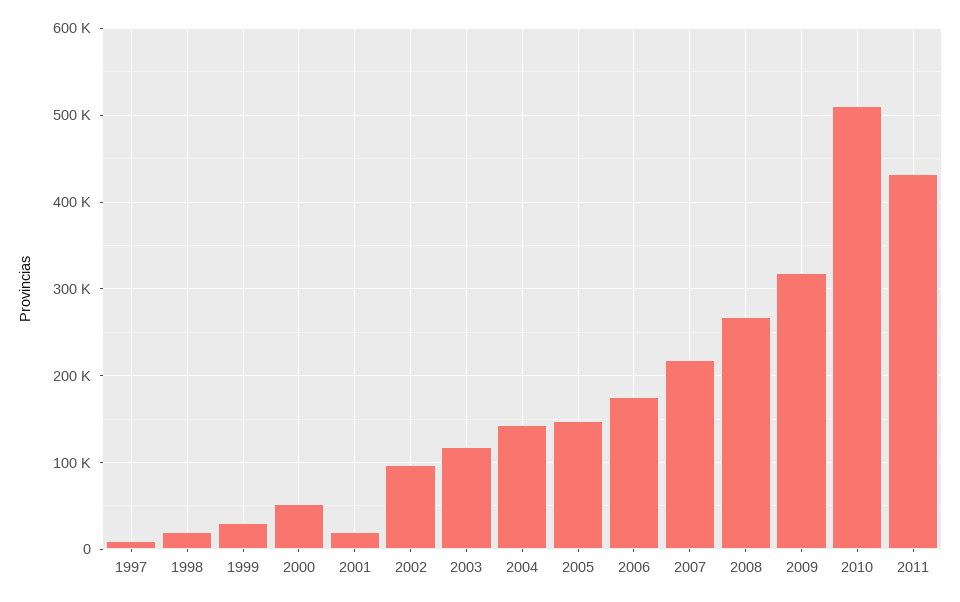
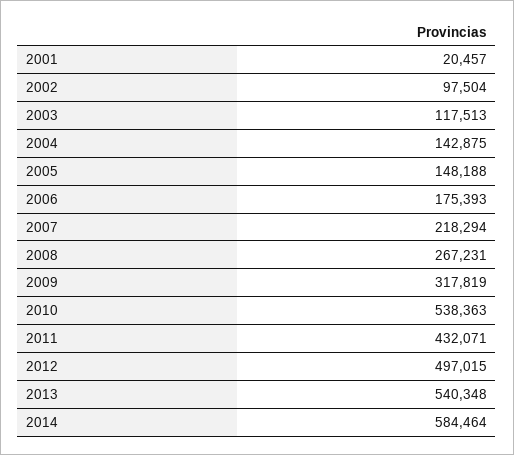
1997: 10000 -> none
1998: 20000 -> none
1999: 30000 -> none
2000: 50000 -> none
2010: 510000 -> 538363
2012: none -> 497015
2013: none -> 540348
2014: none -> 584464

